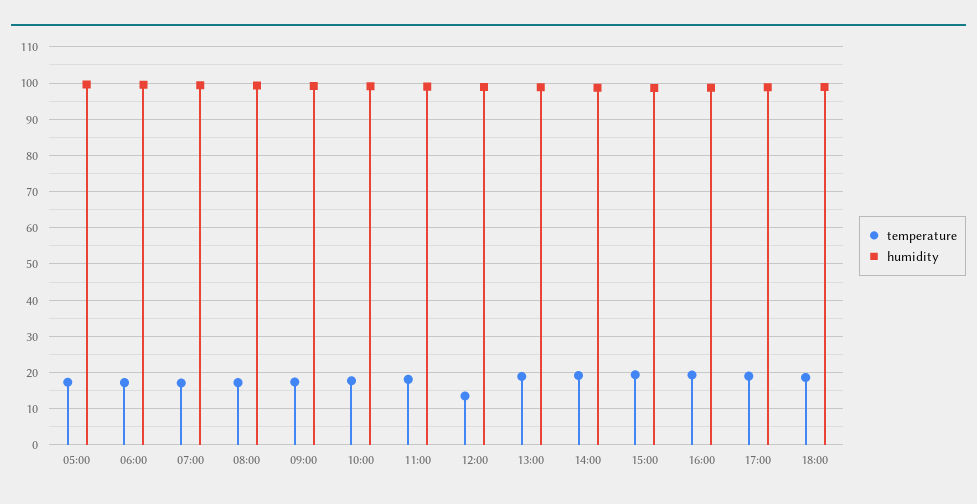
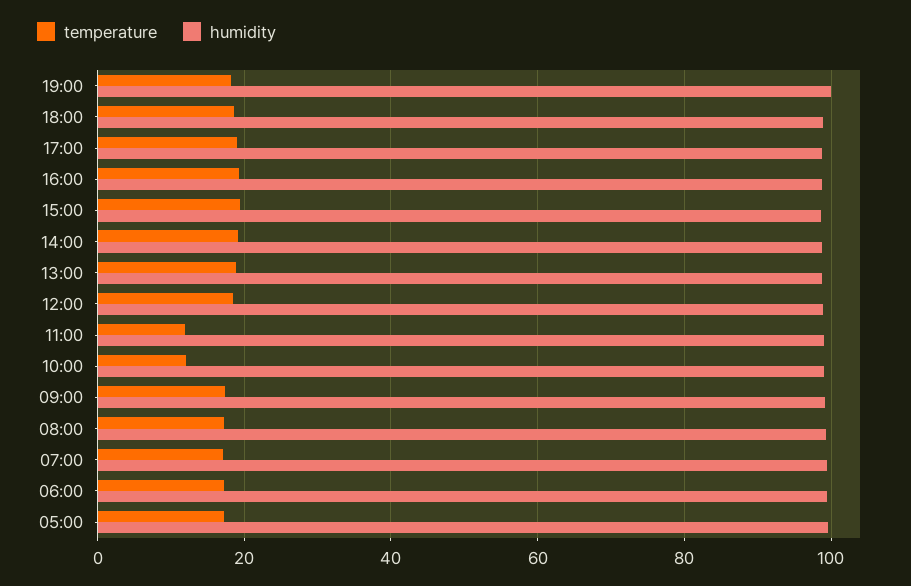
temperature, 10:00: 18 -> 12
temperature, 11:00: 18 -> 12
temperature, 12:00: 14 -> 18
temperature, 19:00: none -> 18
humidity, 19:00: none -> 100

